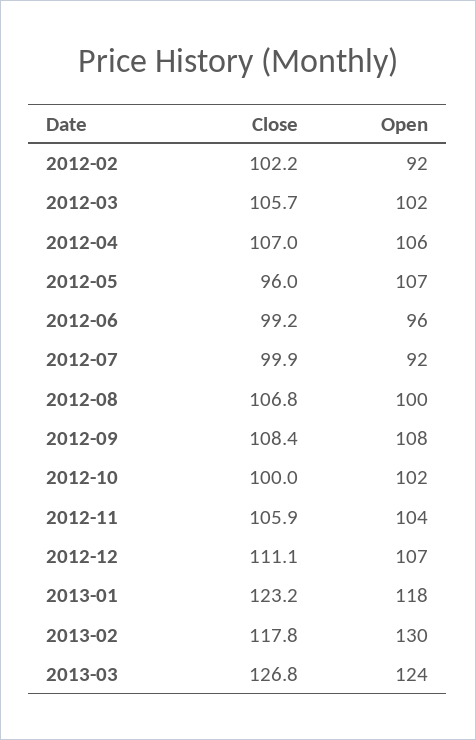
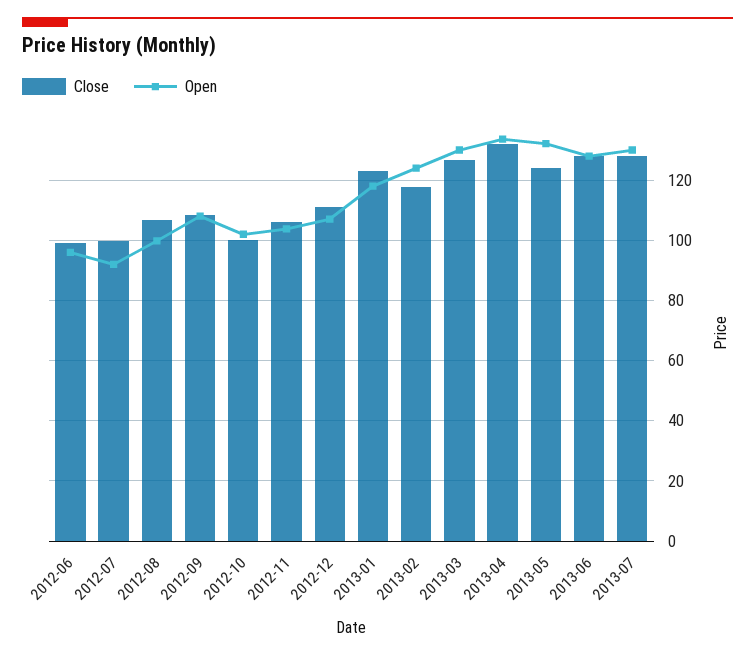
Close, 2012-02: 102.2 -> none
Open, 2012-02: 92 -> none
Close, 2012-03: 105.7 -> none
Open, 2012-03: 102 -> none
Close, 2012-04: 107 -> none
Open, 2012-04: 106 -> none
Close, 2012-05: 96 -> none
Open, 2012-05: 107 -> none
Open, 2013-02: 130 -> 124
Open, 2013-03: 124 -> 130
Close, 2013-04: none -> 132
Open, 2013-04: none -> 134
Close, 2013-05: none -> 124
Open, 2013-05: none -> 132
Close, 2013-06: none -> 128
Open, 2013-06: none -> 128
Close, 2013-07: none -> 128
Open, 2013-07: none -> 130

